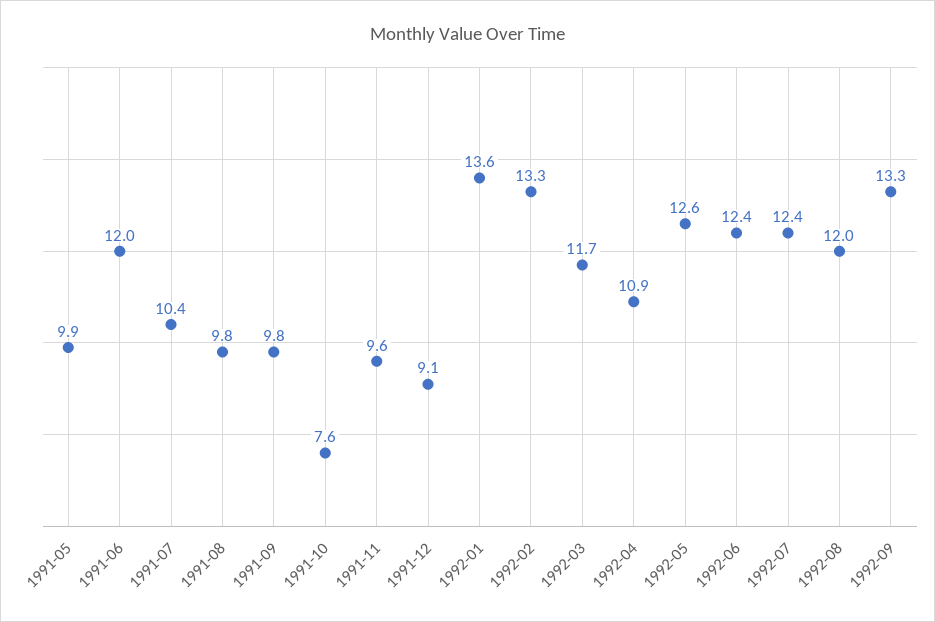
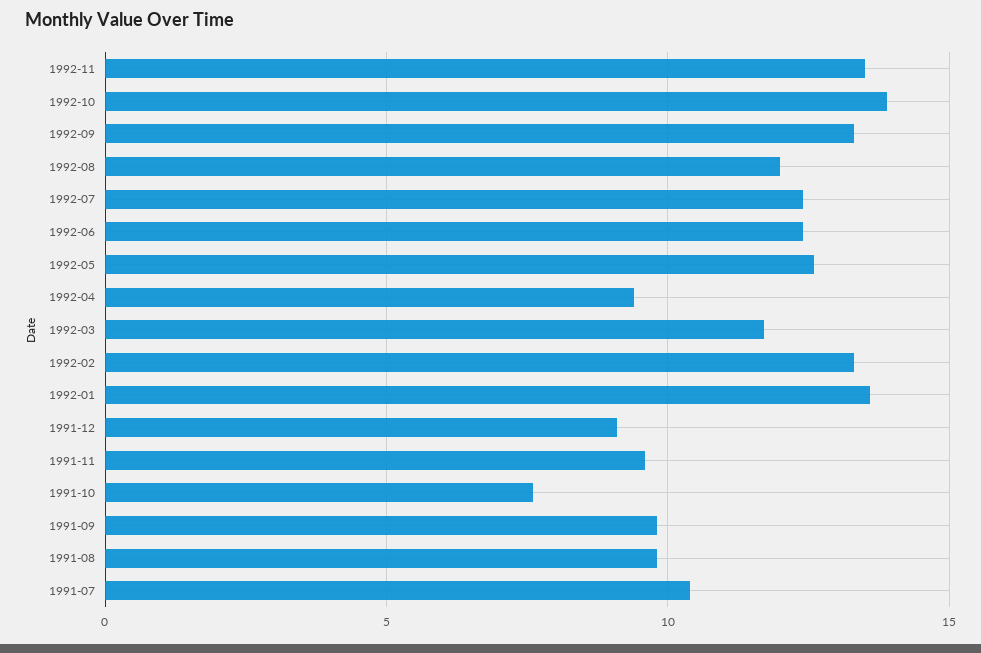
1991-05: 9.9 -> none
1991-06: 12 -> none
1992-04: 10.9 -> 9.5
1992-11: none -> 13.5
1992-10: none -> 14

